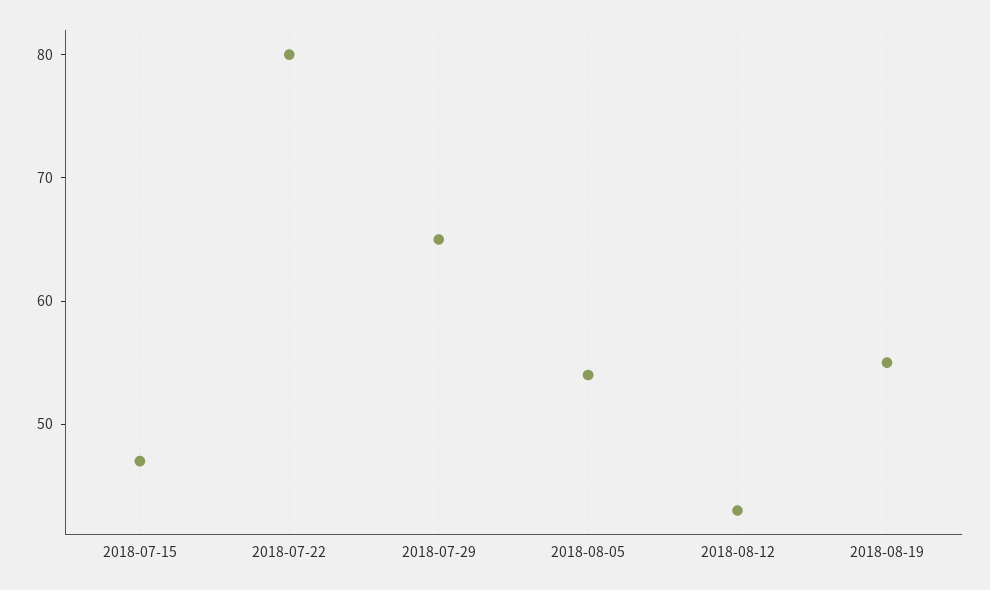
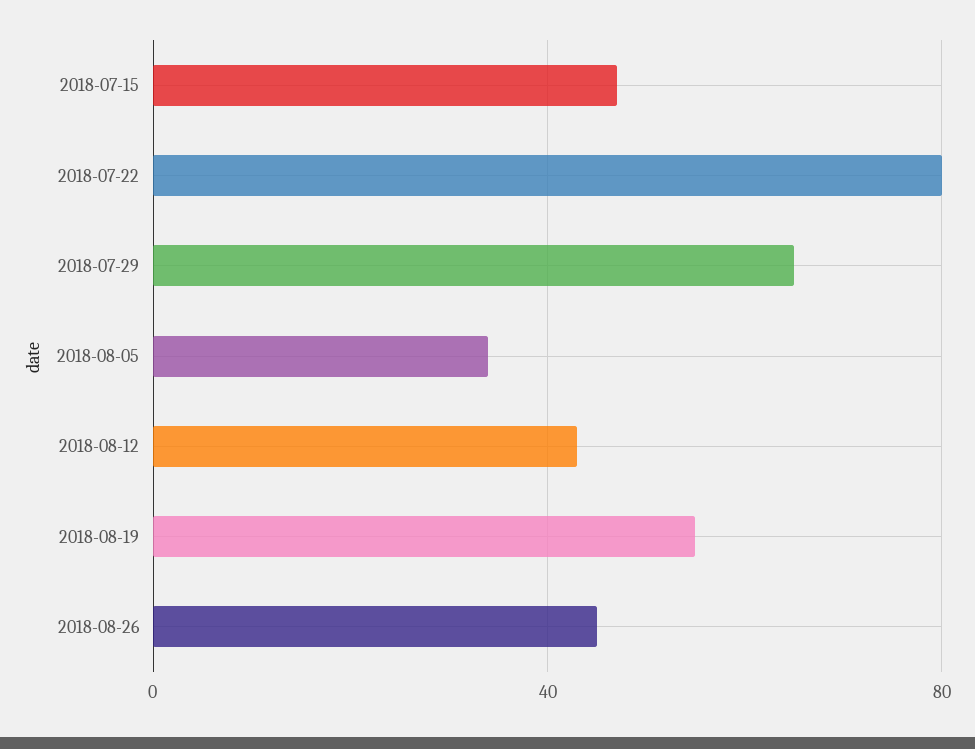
2018-08-05: 54 -> 35
2018-08-26: none -> 45

